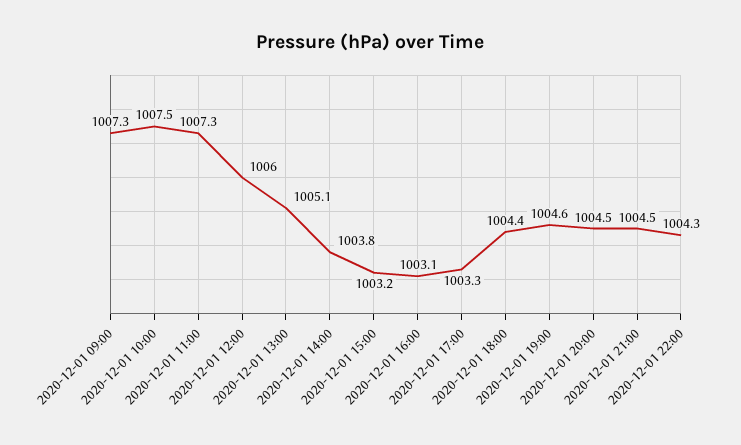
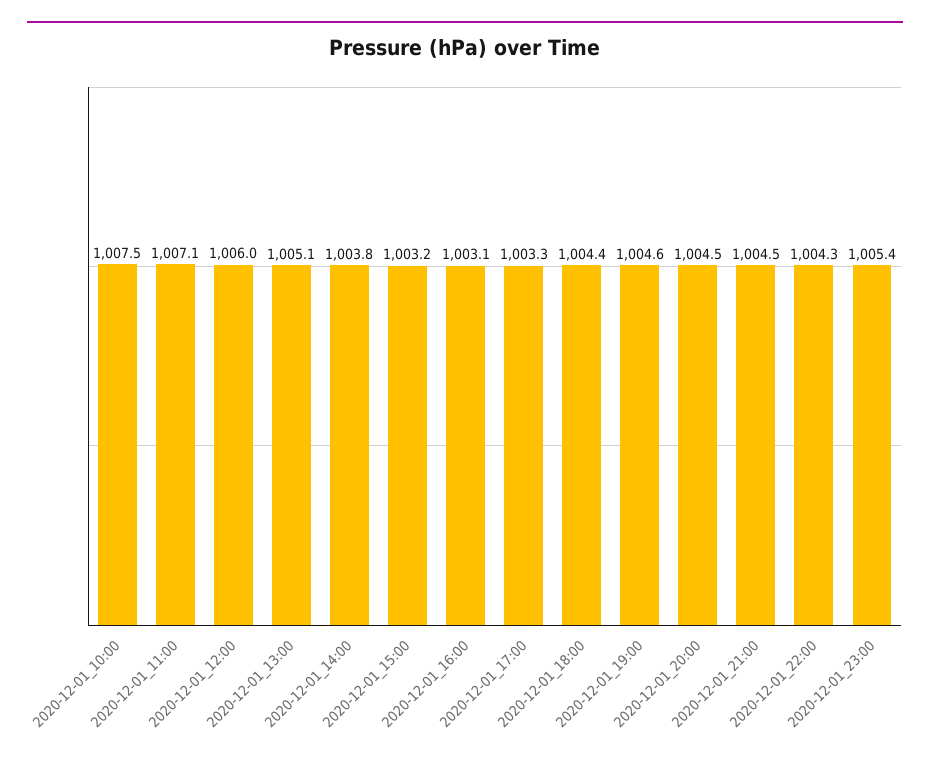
2020-12-01 09:00: 1007.3 -> none
2020-12-01 11:00: 1007.3 -> 1007.1
2020-12-01_23:00: none -> 1005.4

